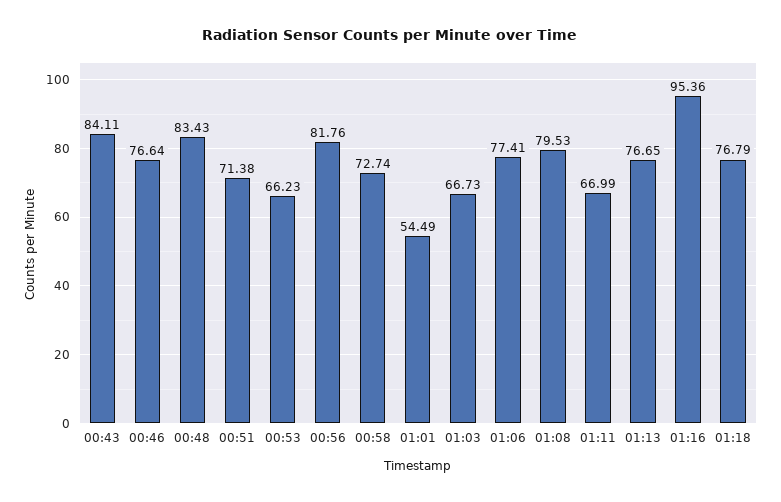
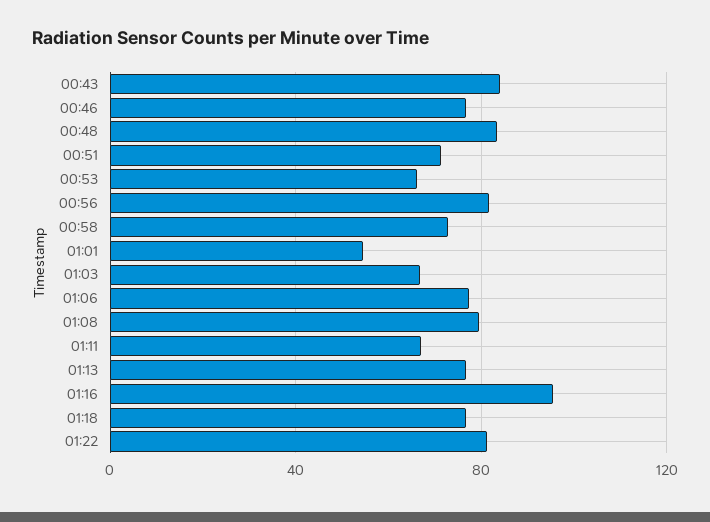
01:22: none -> 80

